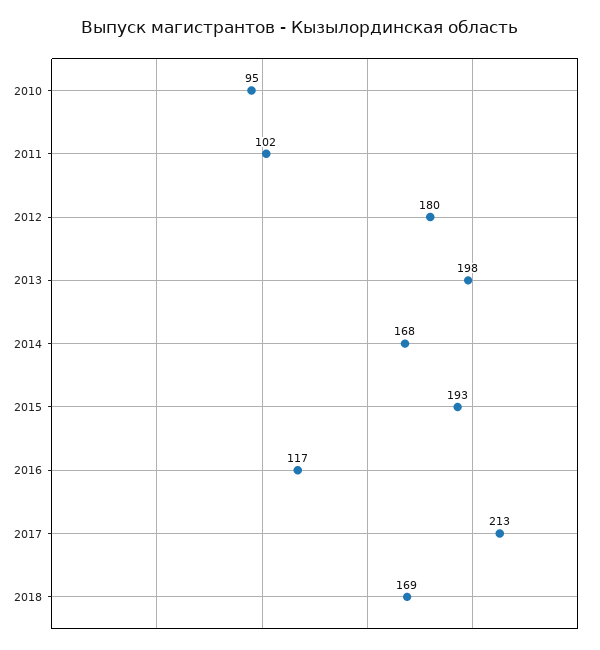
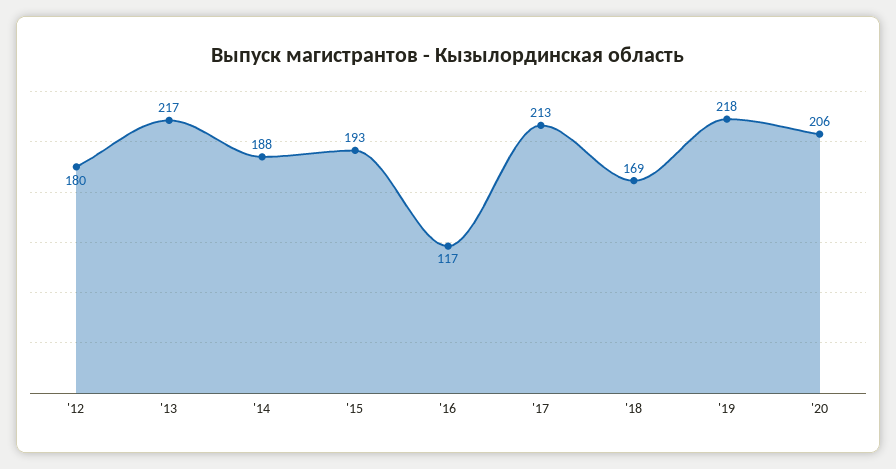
2010: 95 -> none
2011: 102 -> none
2013: 198 -> 217
2014: 168 -> 188
'19: none -> 218
'20: none -> 206

